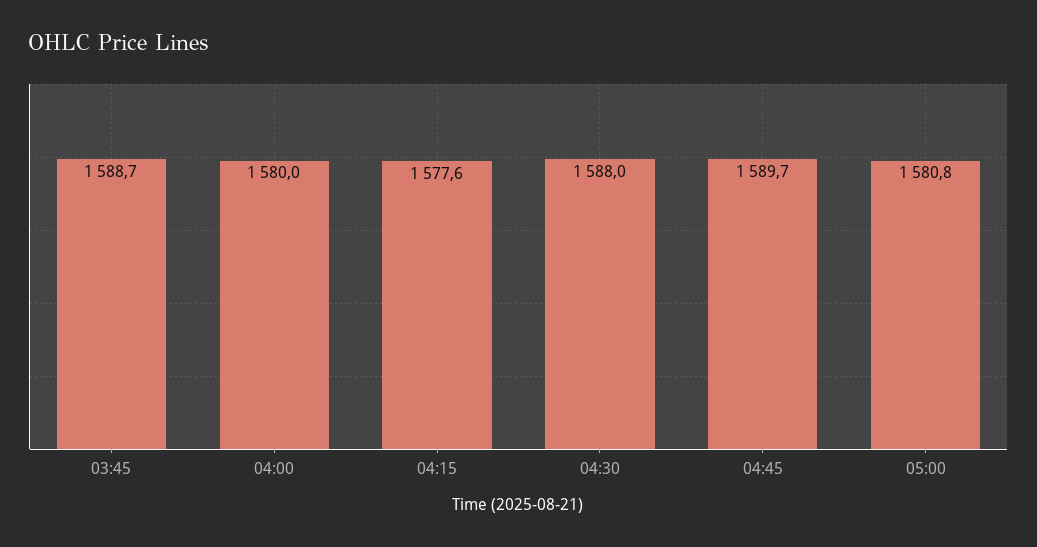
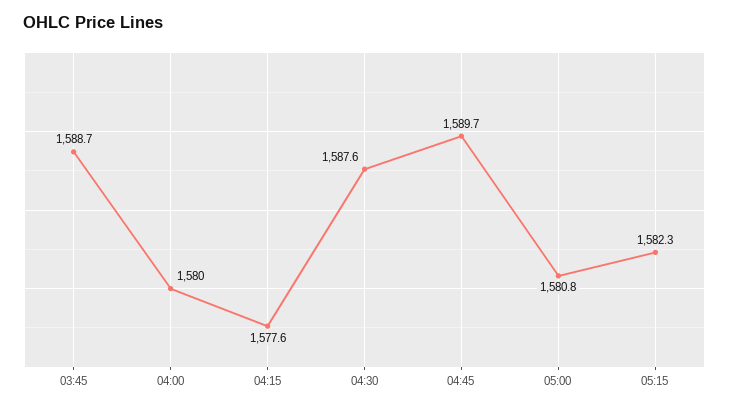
04:30: 1588 -> 1587.6
05:15: none -> 1582.3

